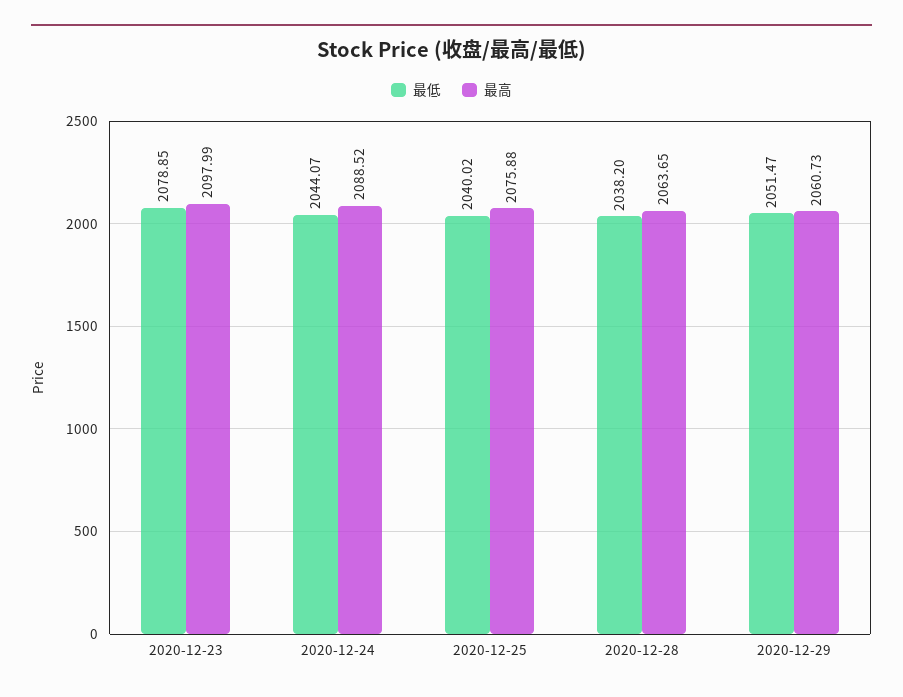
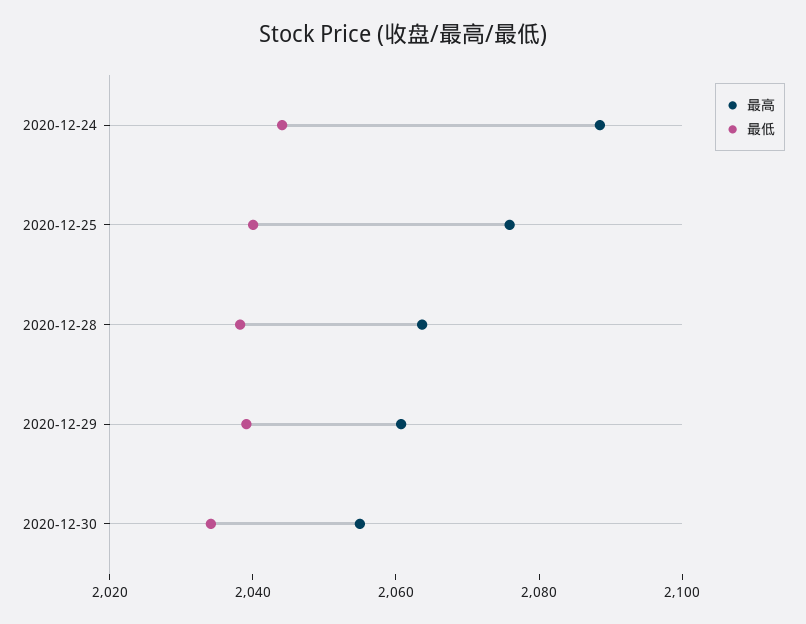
最低, 2020-12-23: 2078.85 -> none
最高, 2020-12-23: 2097.99 -> none
最低, 2020-12-29: 2051.47 -> 2040
最高, 2020-12-30: none -> 2055
最低, 2020-12-30: none -> 2035

